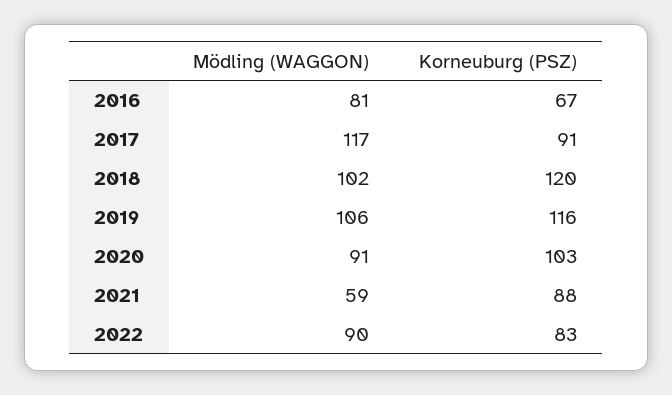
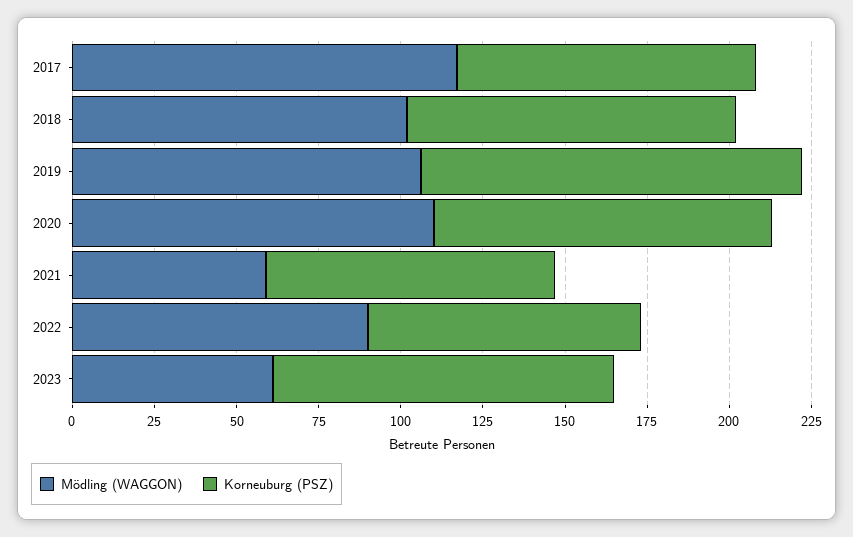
Mödling (WAGGON), 2016: 81 -> none
Korneuburg (PSZ), 2016: 67 -> none
Korneuburg (PSZ), 2018: 120 -> 100
Mödling (WAGGON), 2020: 91 -> 110
Mödling (WAGGON), 2023: none -> 60
Korneuburg (PSZ), 2023: none -> 105

